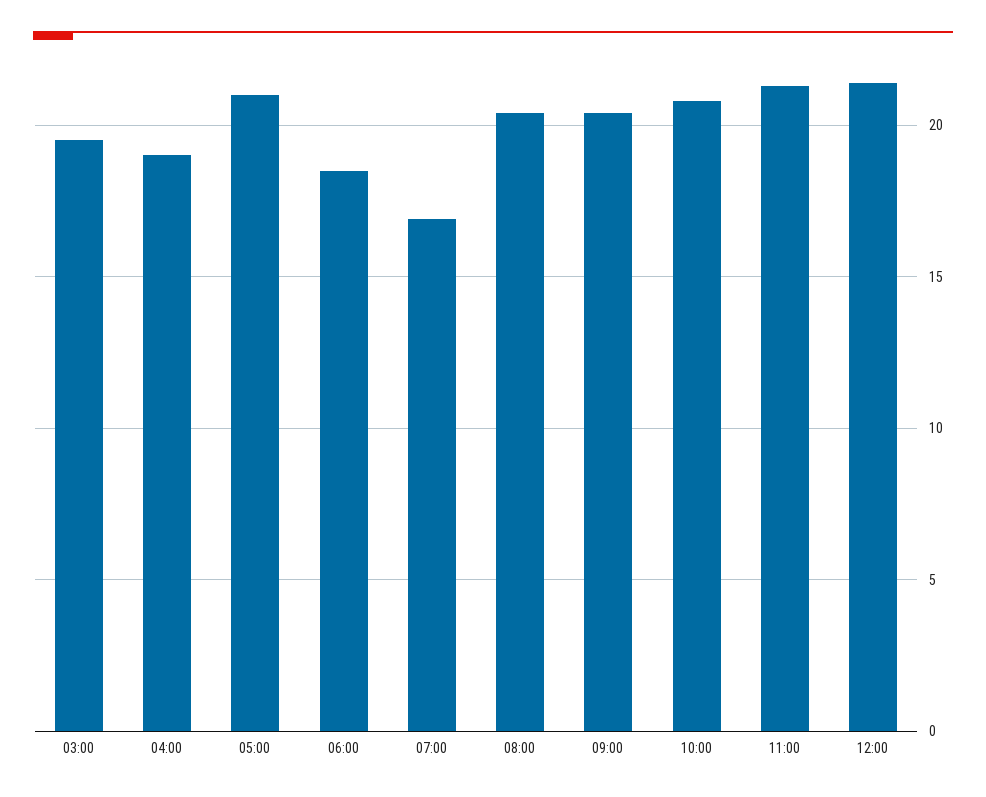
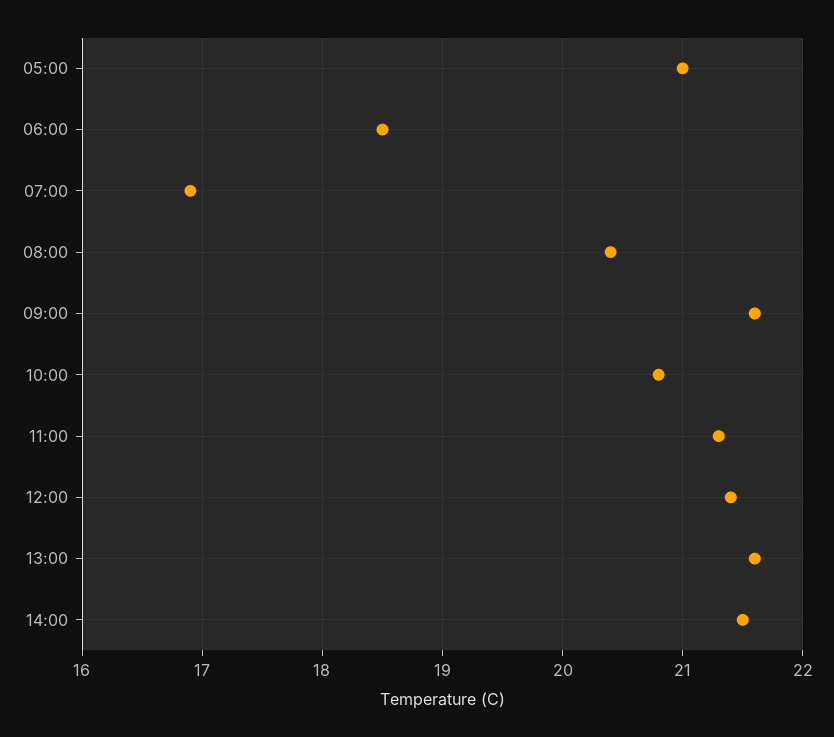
03:00: 19.5 -> none
04:00: 19 -> none
09:00: 20.5 -> 21.6
13:00: none -> 21.6
14:00: none -> 21.5

